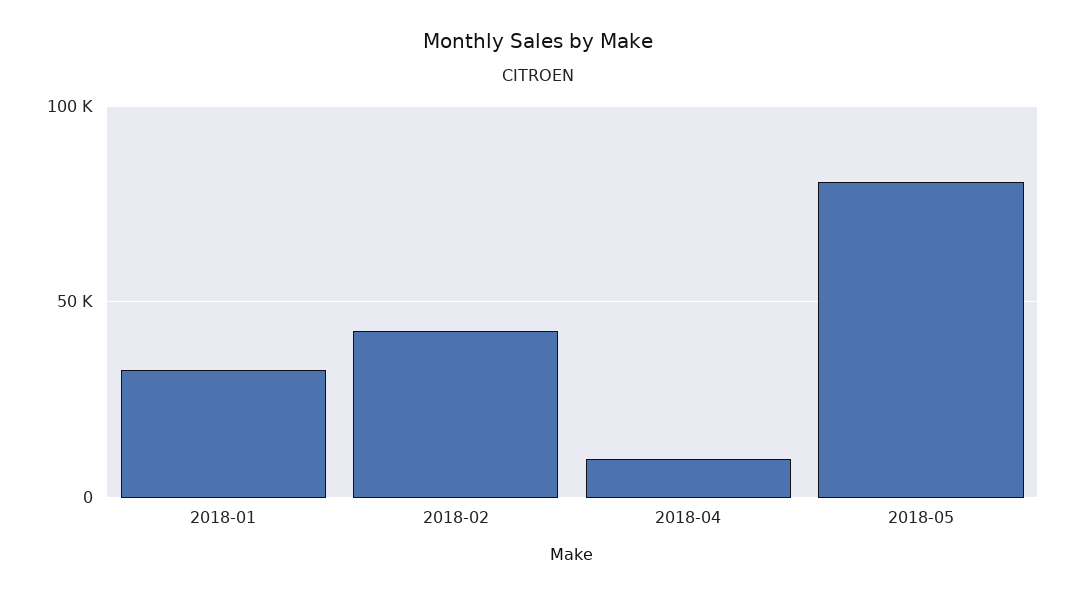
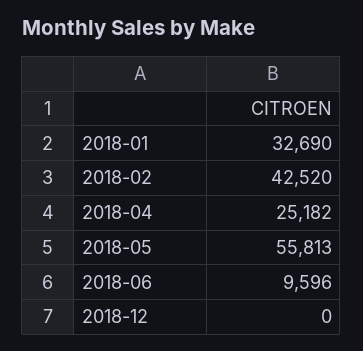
2018-04: 10000 -> 25182
2018-05: 80000 -> 55813
2018-06: none -> 9596
2018-12: none -> 0

